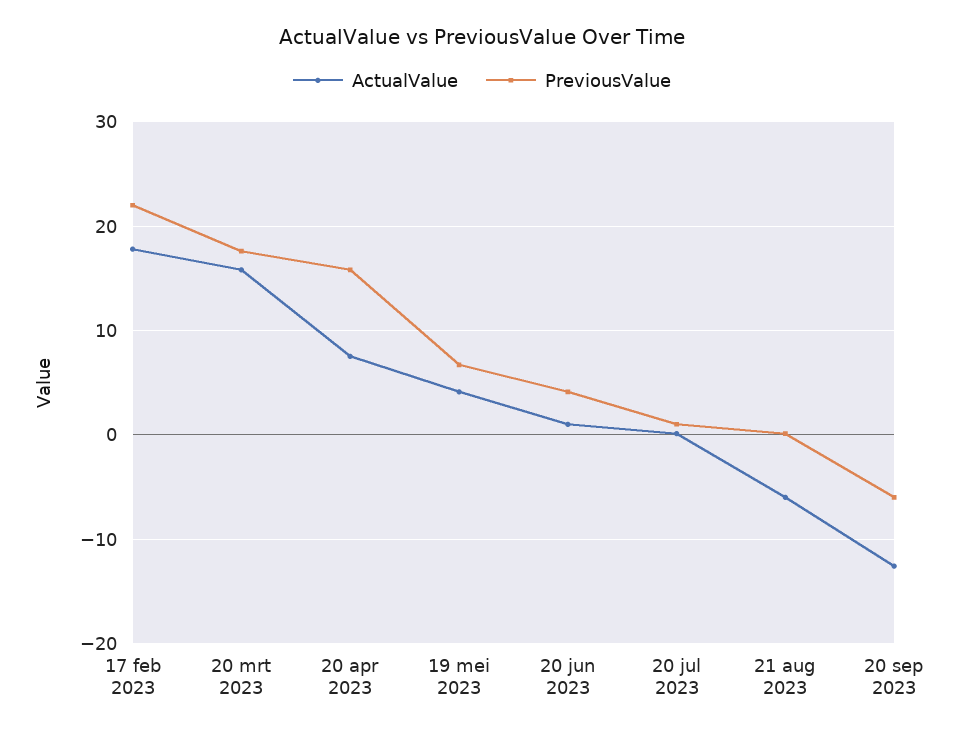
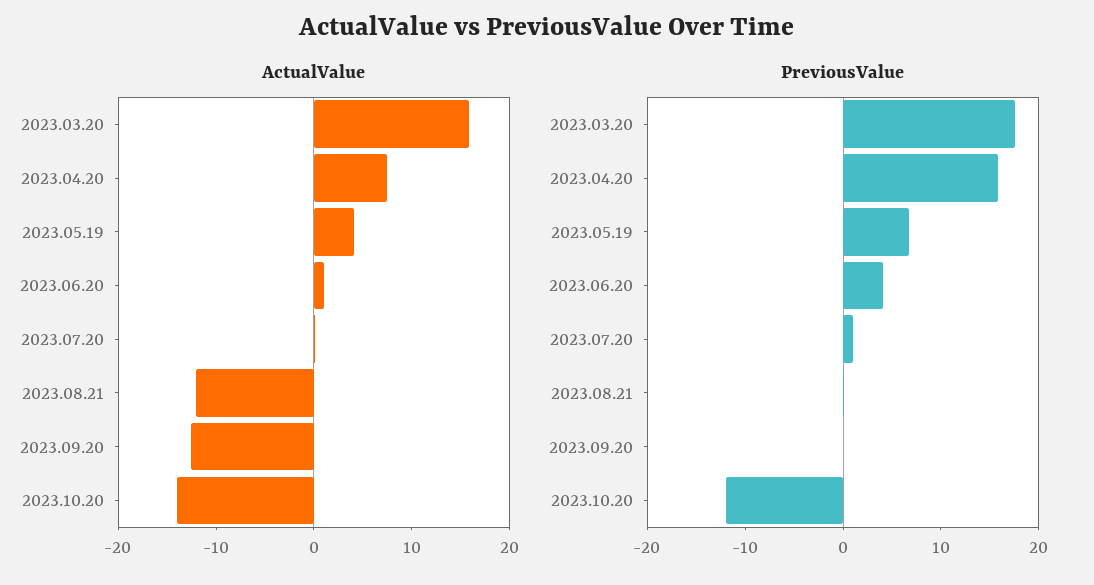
ActualValue, 17 feb 2023: 18 -> none
PreviousValue, 17 feb 2023: 22 -> none
ActualValue, 21 aug 2023: -6 -> -12
PreviousValue, 20 sep 2023: -6 -> 0
ActualValue, 2023.10.20: none -> -14
PreviousValue, 2023.10.20: none -> -12

